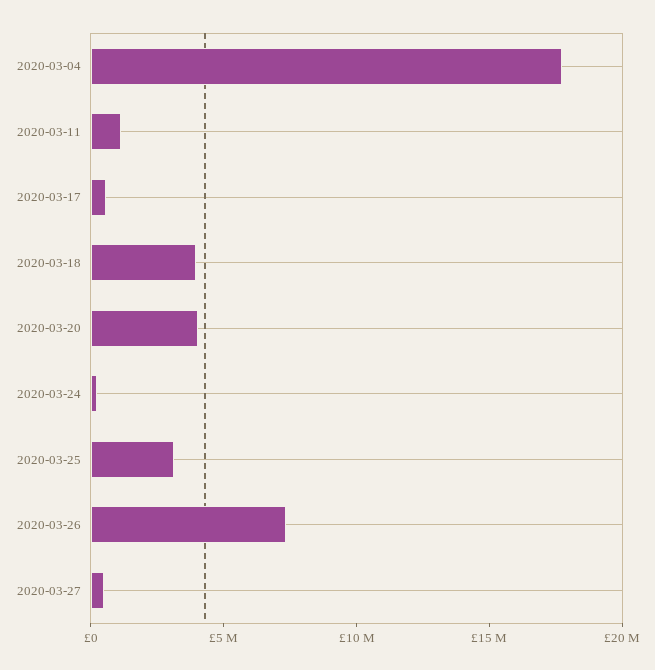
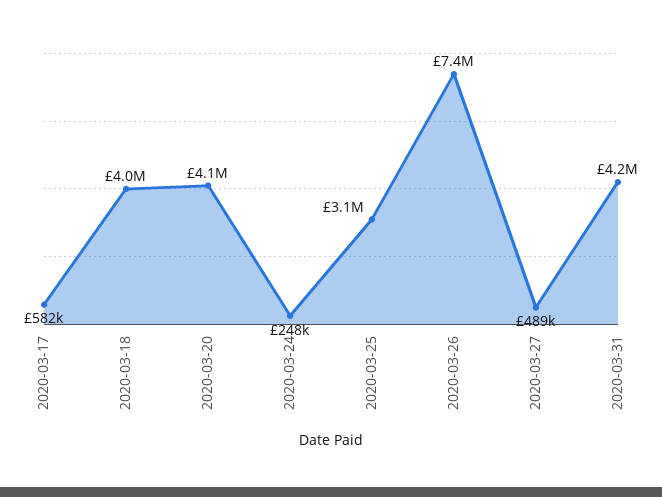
2020-03-04: 18000000 -> none
2020-03-11: 1000000 -> none
2020-03-31: none -> 4200000

